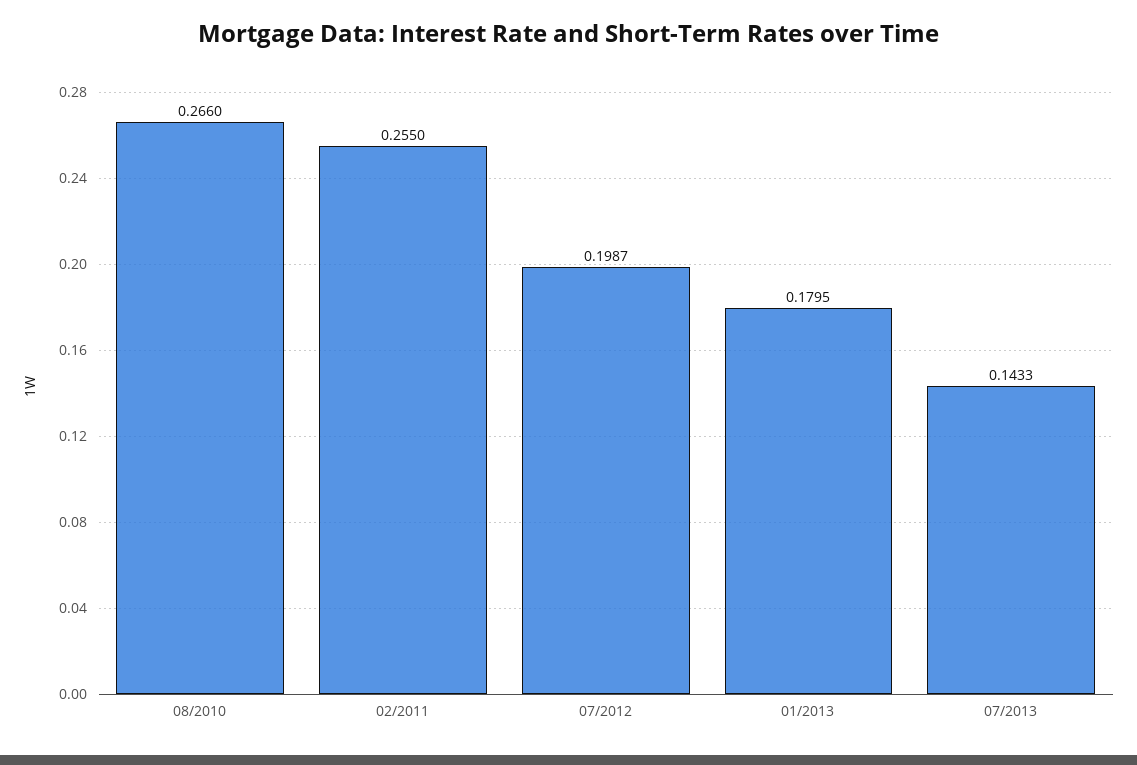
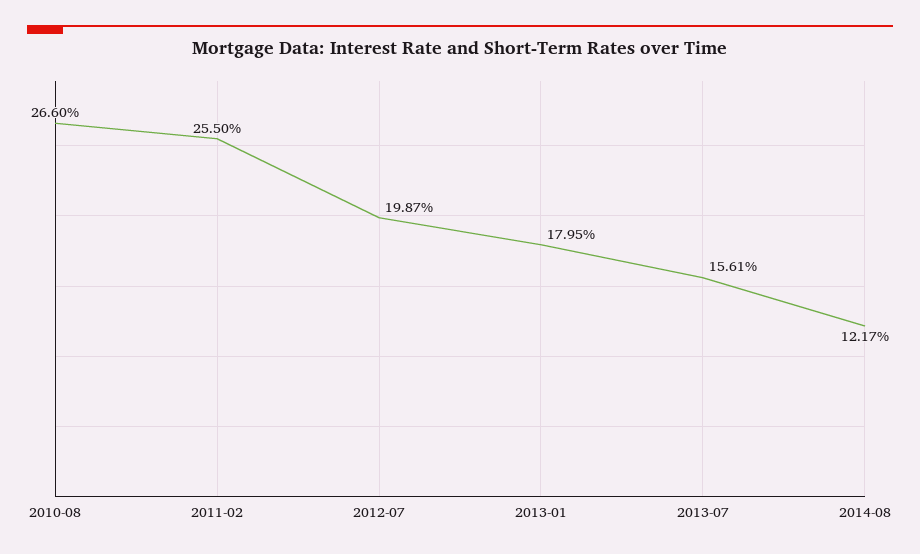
07/2013: 0.1433 -> 0.1561
2014-08: none -> 0.1217

